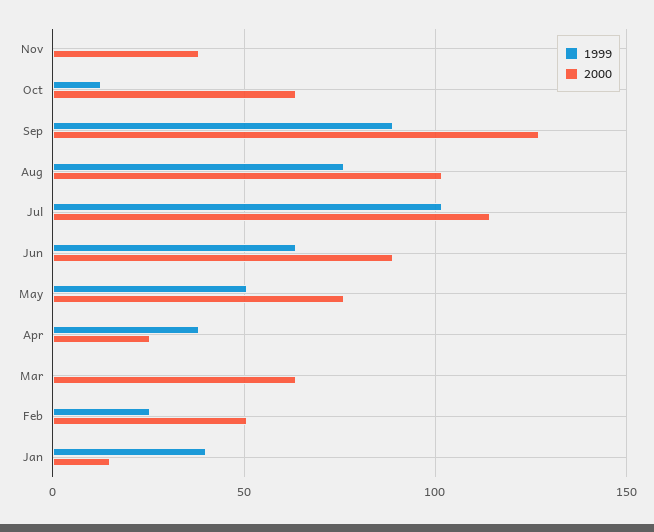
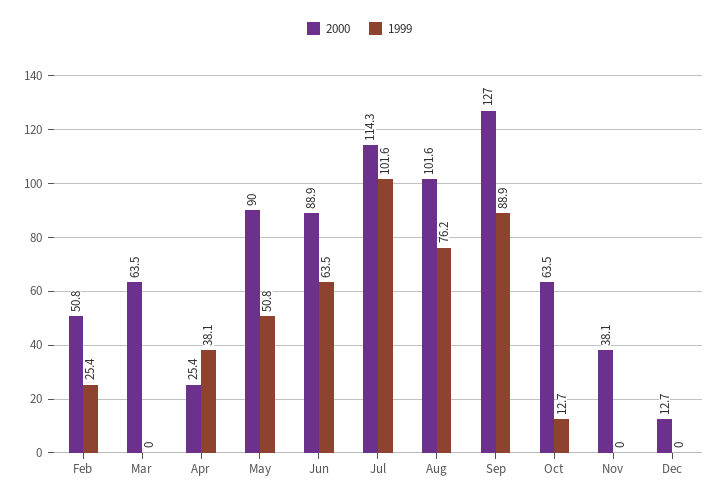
2000, May: 75 -> 90
1999, Jan: 40 -> none
2000, Jan: 15 -> none
2000, Dec: none -> 12.7
1999, Dec: none -> 0

